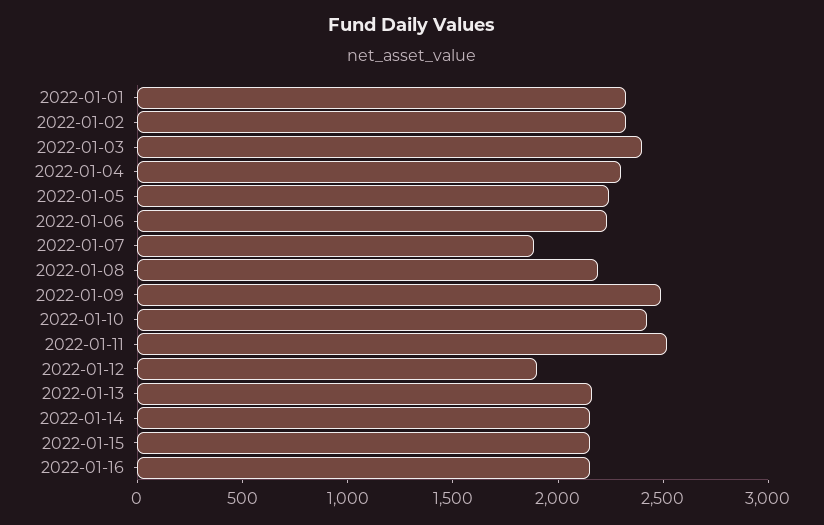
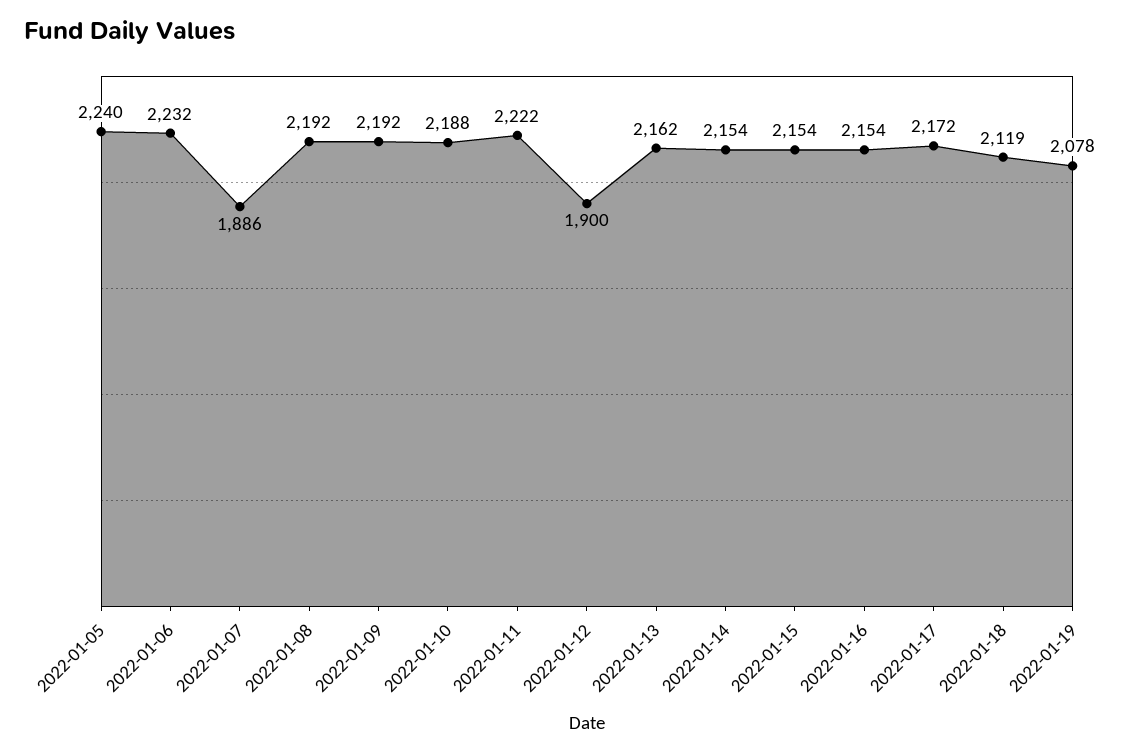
2022-01-01: 2300 -> none
2022-01-02: 2300 -> none
2022-01-03: 2400 -> none
2022-01-04: 2300 -> none
2022-01-09: 2500 -> 2192
2022-01-10: 2400 -> 2188
2022-01-11: 2500 -> 2222
2022-01-17: none -> 2172
2022-01-18: none -> 2119
2022-01-19: none -> 2078

